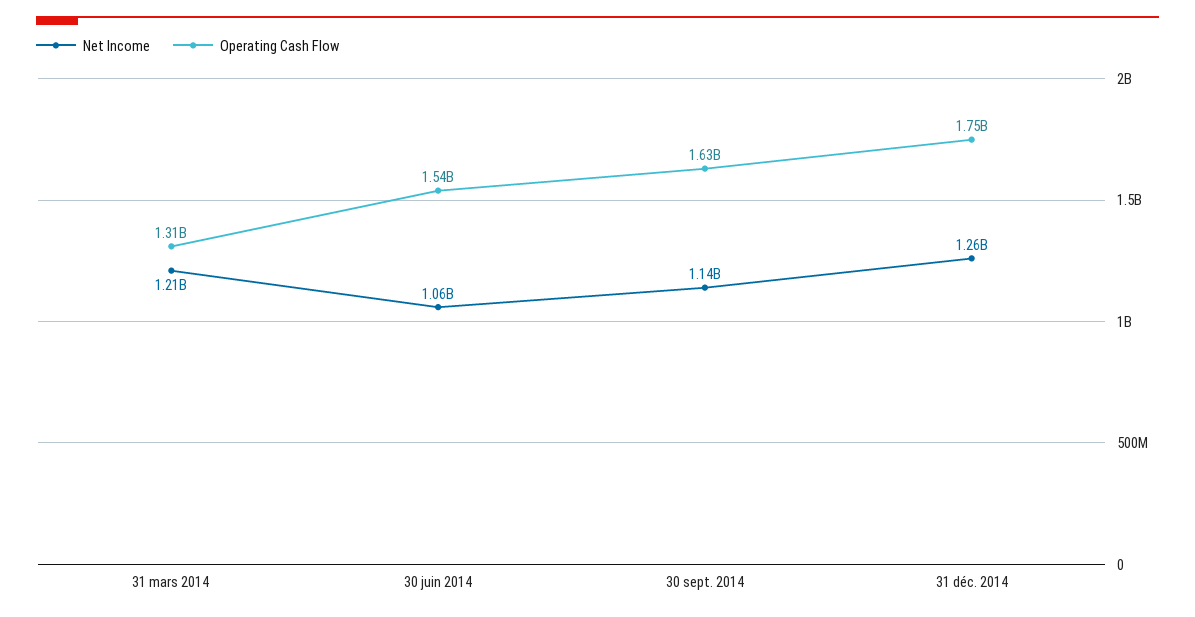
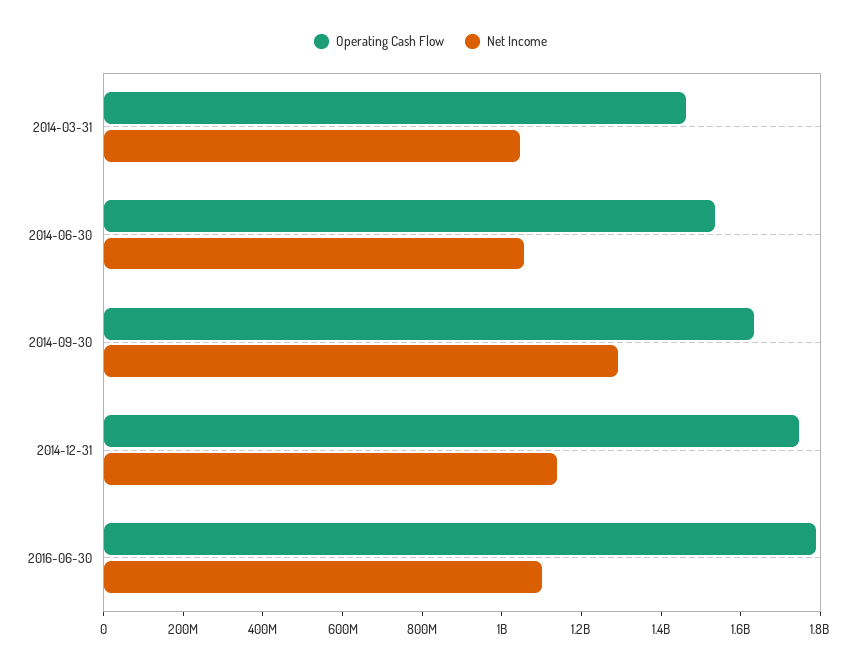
Net Income, 31 mars 2014: 1210000000 -> 1050000000
Operating Cash Flow, 31 mars 2014: 1310000000 -> 1450000000
Net Income, 30 sept. 2014: 1140000000 -> 1300000000
Net Income, 31 déc. 2014: 1260000000 -> 1150000000
Operating Cash Flow, 2016-06-30: none -> 1800000000
Net Income, 2016-06-30: none -> 1100000000

